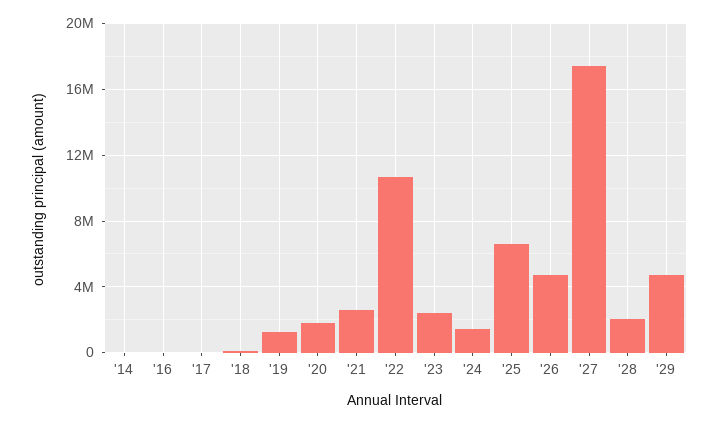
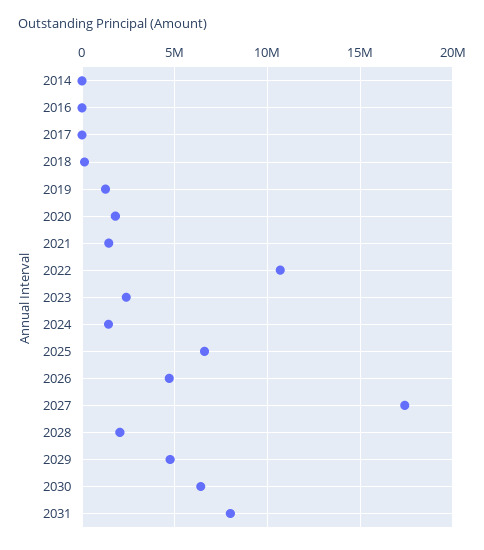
'21: 2500000 -> 1500000
2030: none -> 6500000
2031: none -> 8000000

